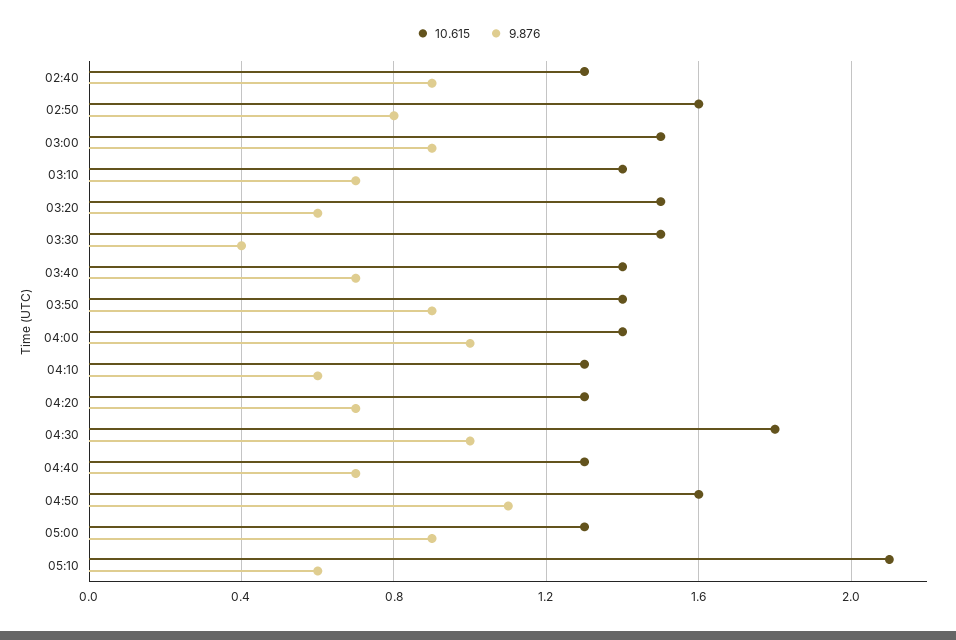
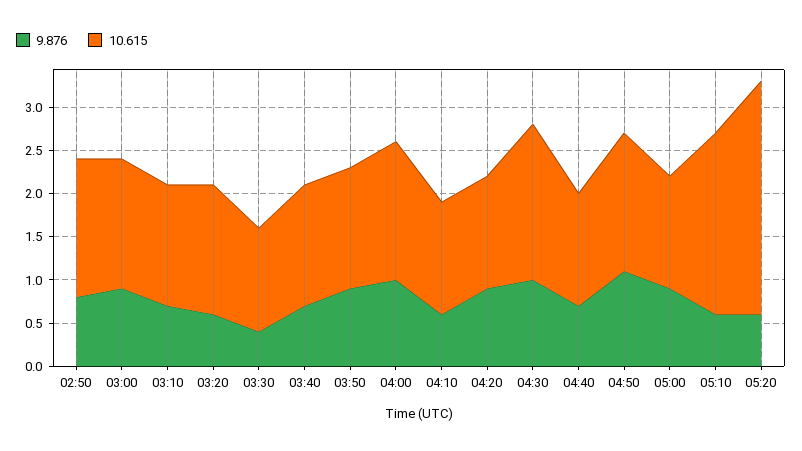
10.615, 02:40: 1.3 -> none
9.876, 02:40: 0.9 -> none
10.615, 03:30: 1.5 -> 1.2
10.615, 04:00: 1.4 -> 1.6
9.876, 04:20: 0.7 -> 0.9
9.876, 05:20: none -> 0.6
10.615, 05:20: none -> 2.7

